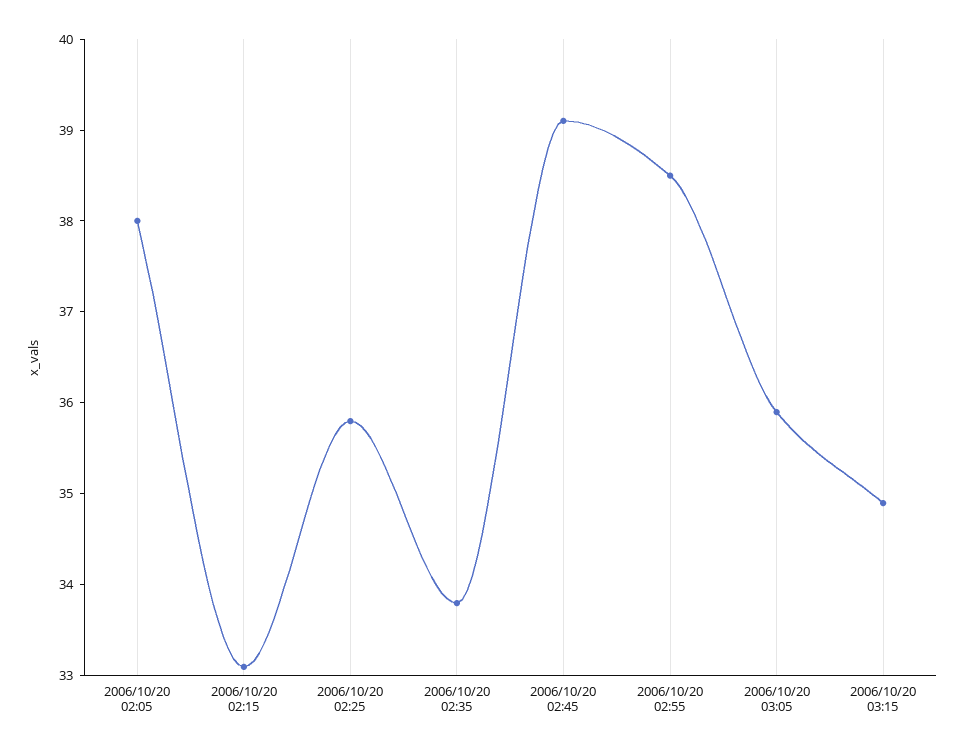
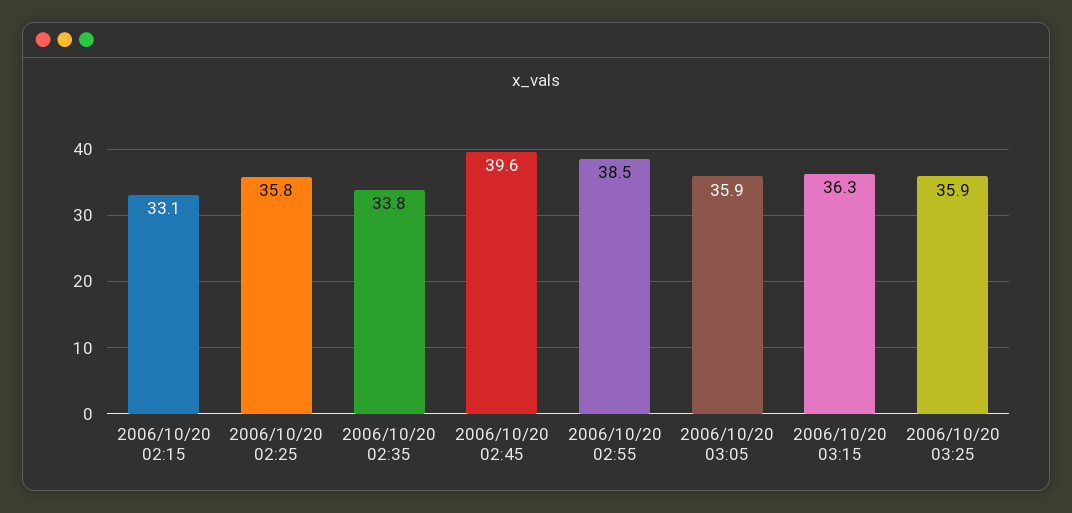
2006/10/20 02:05: 38 -> none
2006/10/20 02:45: 39.1 -> 39.6
2006/10/20 03:15: 34.9 -> 36.3
2006/10/20 03:25: none -> 35.9

